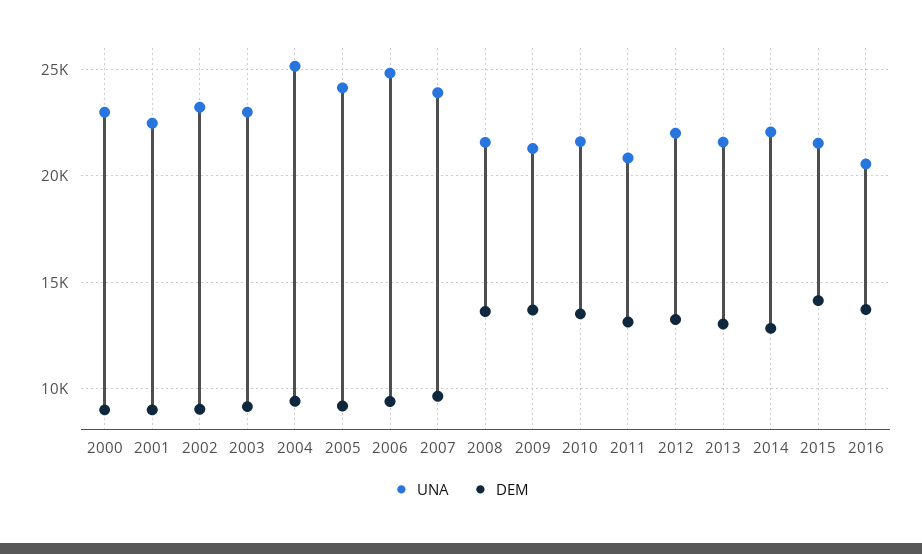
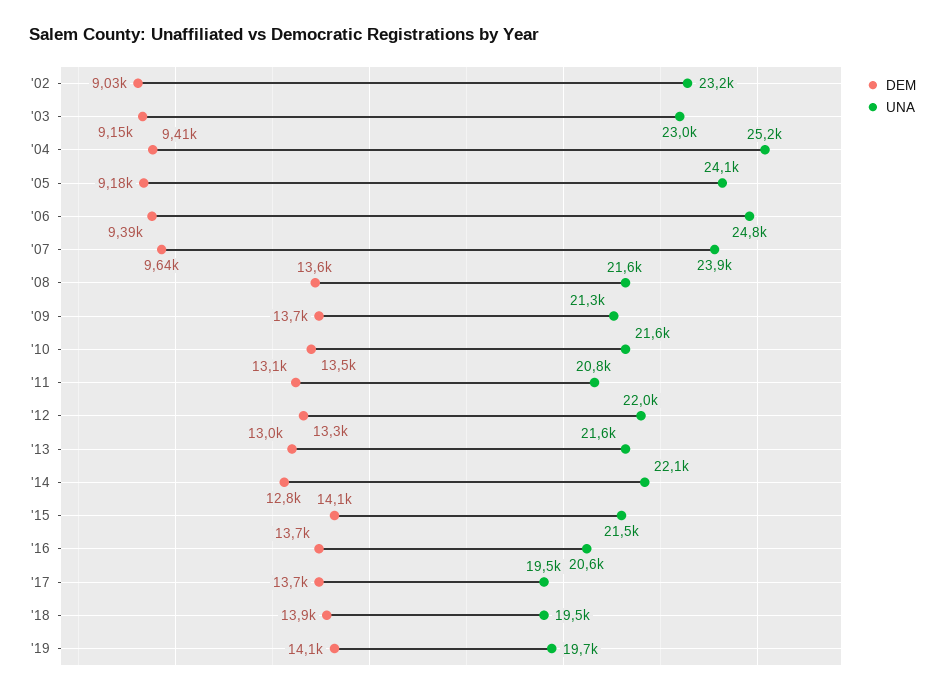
UNA, 2000: 23000 -> none
DEM, 2000: 9000 -> none
UNA, 2001: 22500 -> none
DEM, 2001: 9000 -> none
DEM, '17: none -> 13700
UNA, '17: none -> 19500
DEM, '18: none -> 13900
UNA, '18: none -> 19500
DEM, '19: none -> 14100
UNA, '19: none -> 19700

